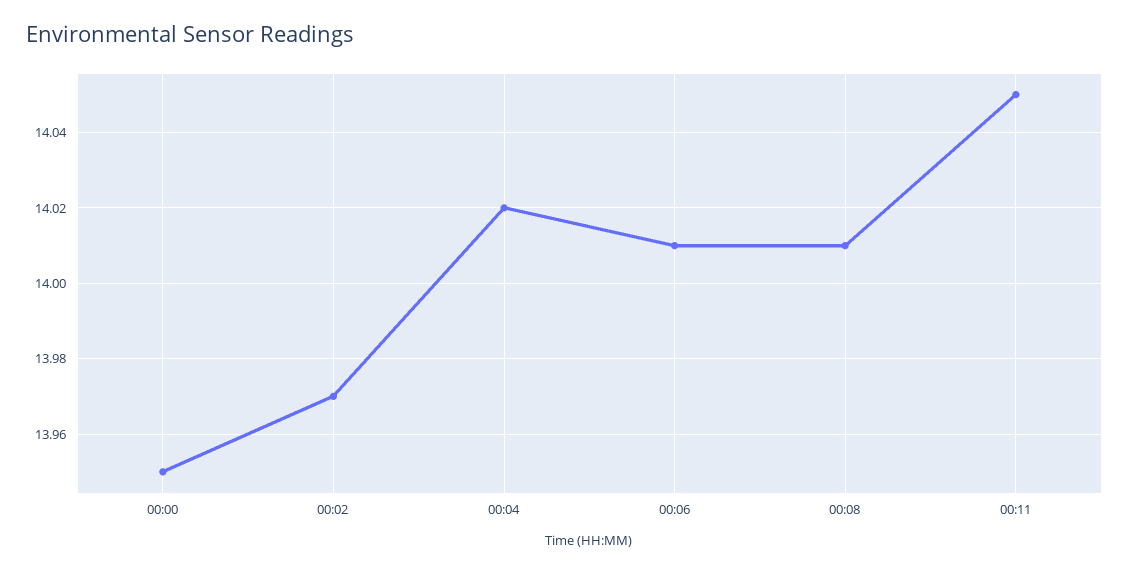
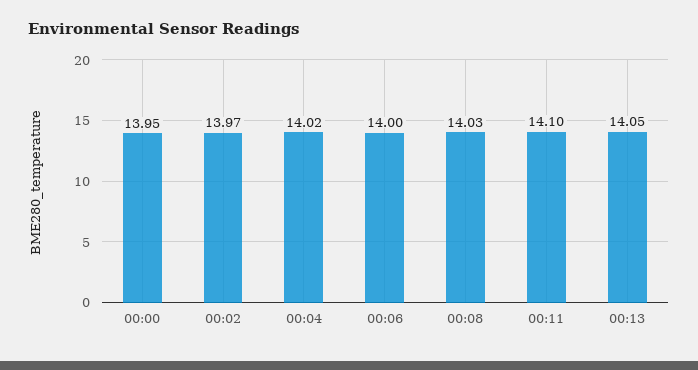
00:06: 14.01 -> 14
00:08: 14.01 -> 14.03
00:11: 14.05 -> 14.1
00:13: none -> 14.05

